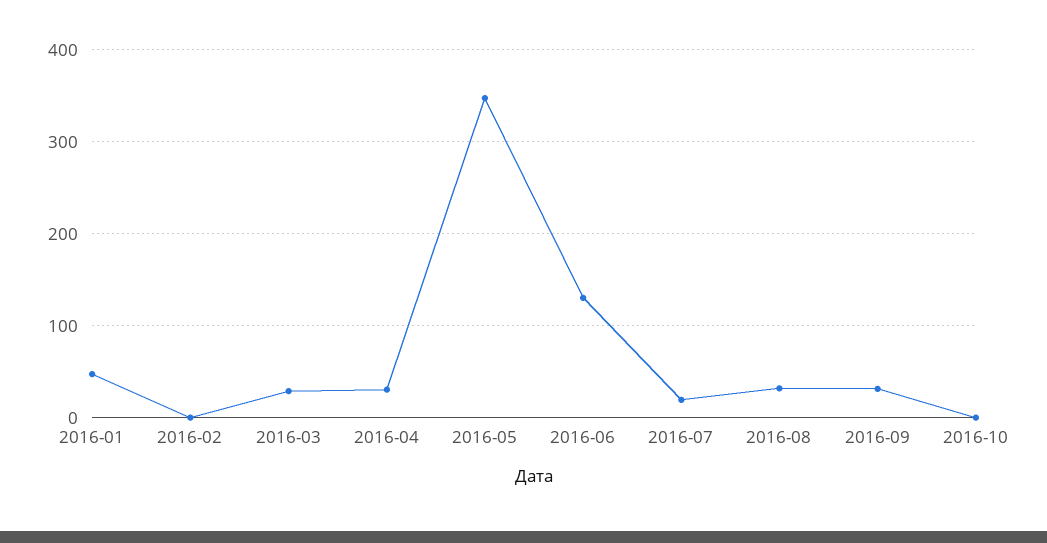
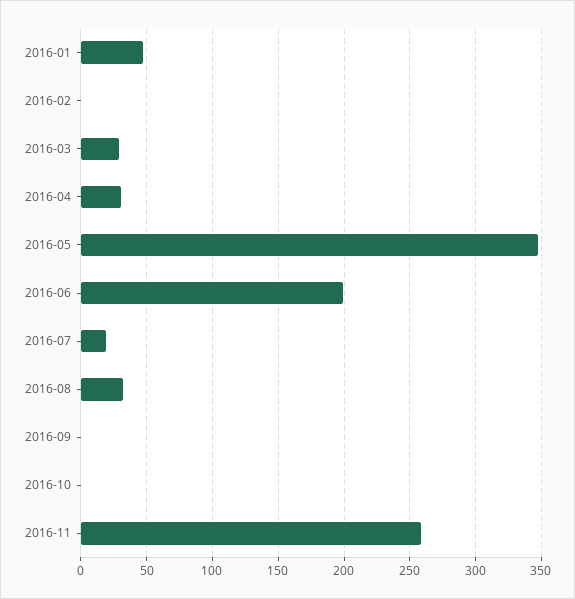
2016-06: 130 -> 200
2016-09: 30 -> 0
2016-11: none -> 260

